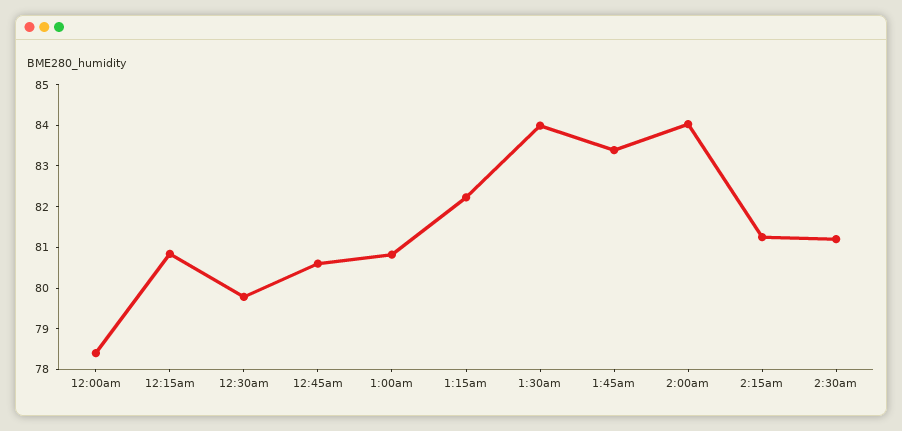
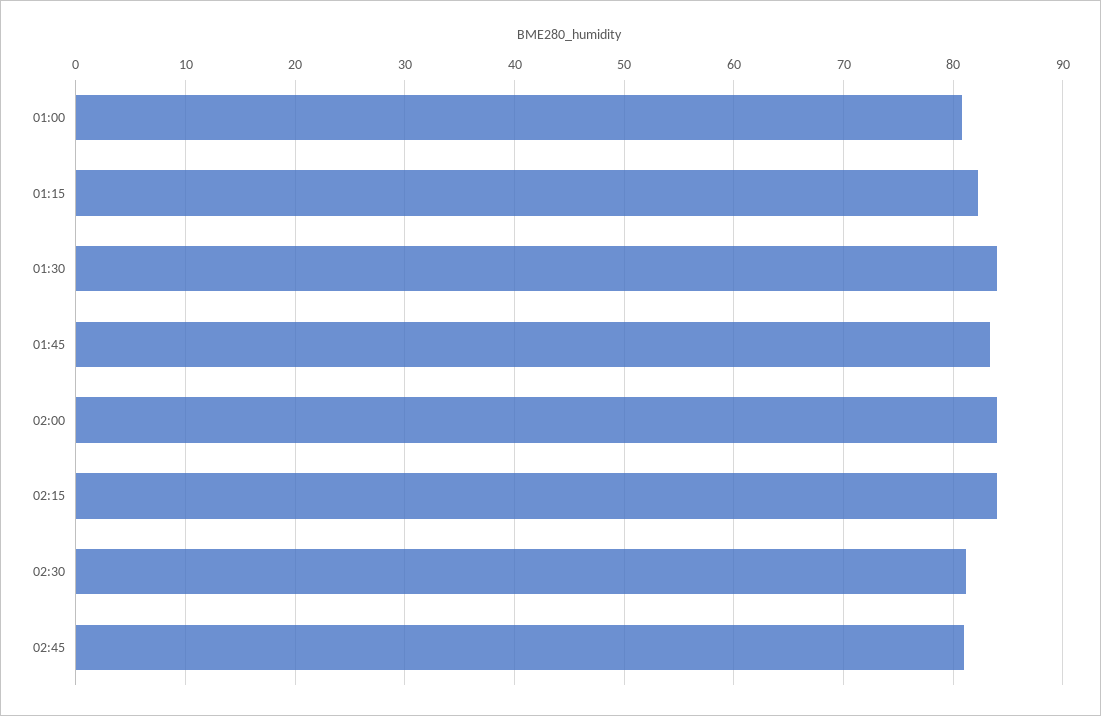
12:00am: 78.4 -> none
12:15am: 80.8 -> none
12:30am: 79.8 -> none
12:45am: 80.6 -> none
2:15am: 81.2 -> 84
02:45: none -> 81

